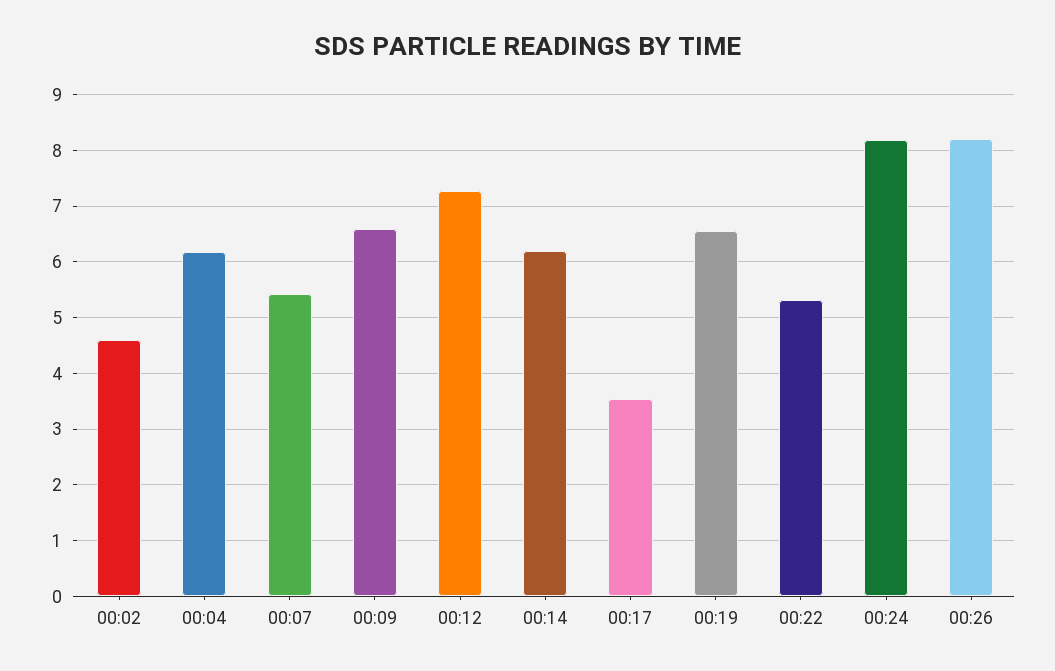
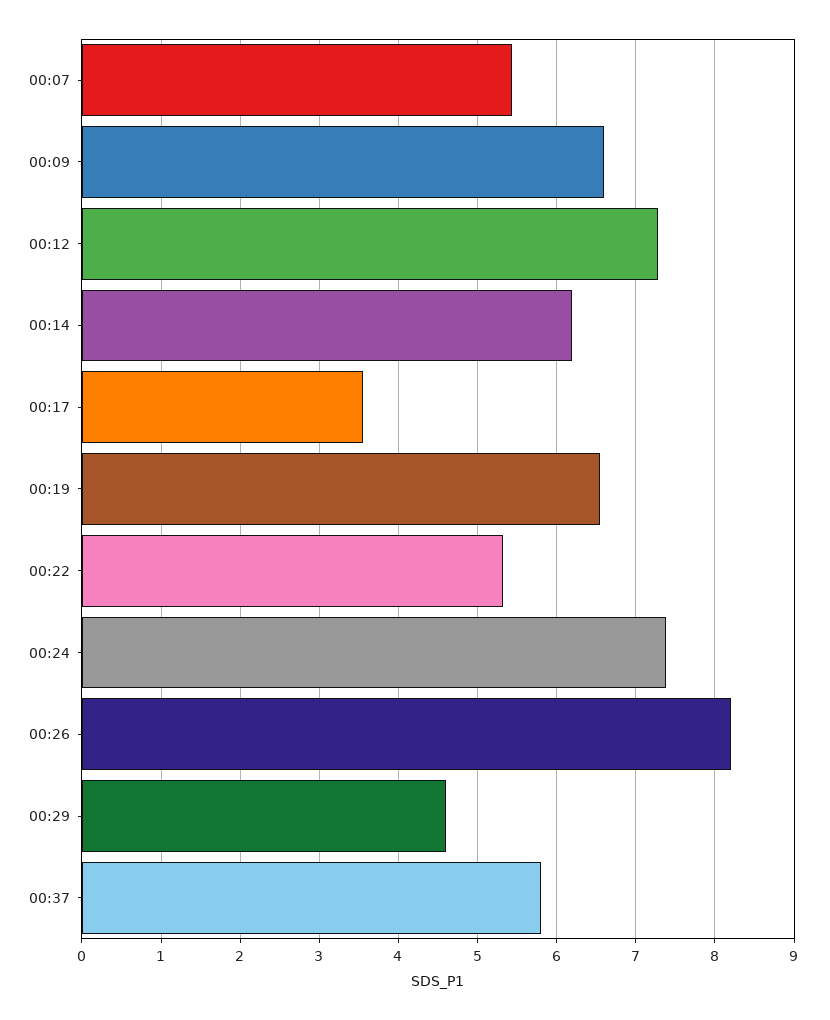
00:02: 4.6 -> none
00:04: 6.2 -> none
00:24: 8.2 -> 7.4
00:29: none -> 4.6
00:37: none -> 5.8

